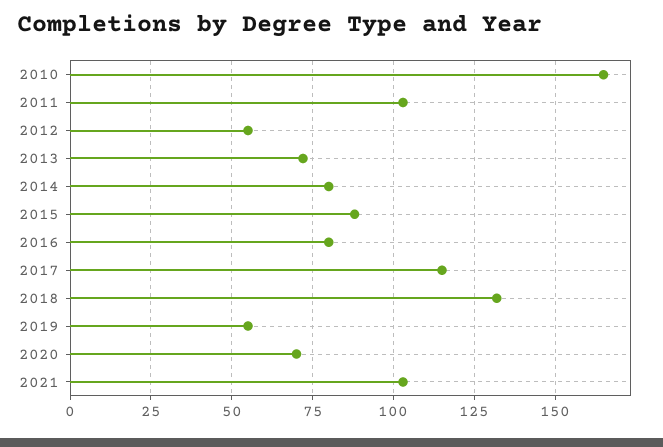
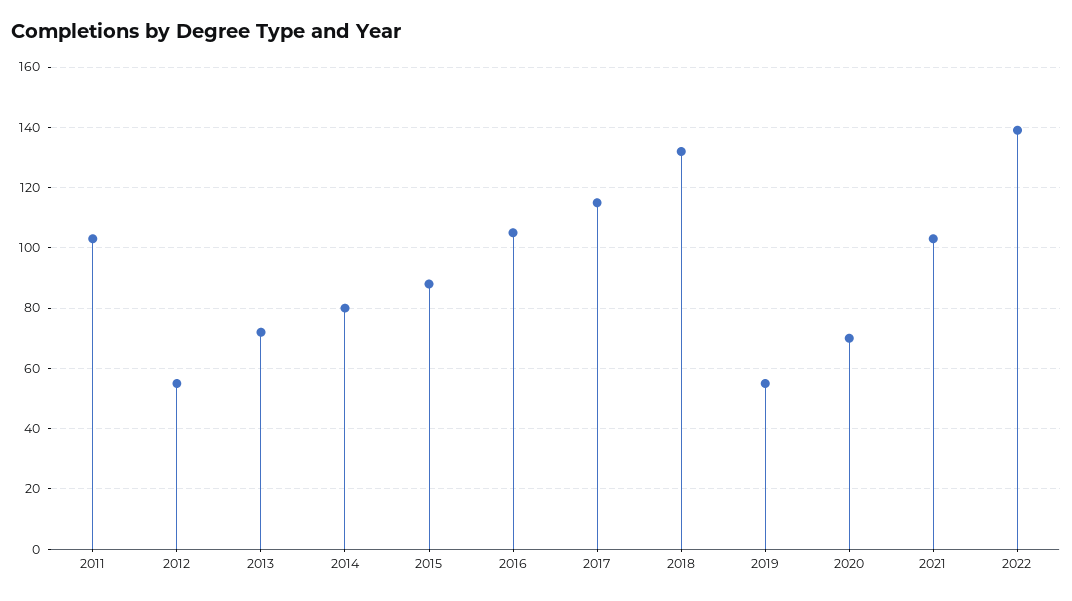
2010: 165 -> none
2016: 80 -> 105
2022: none -> 140

